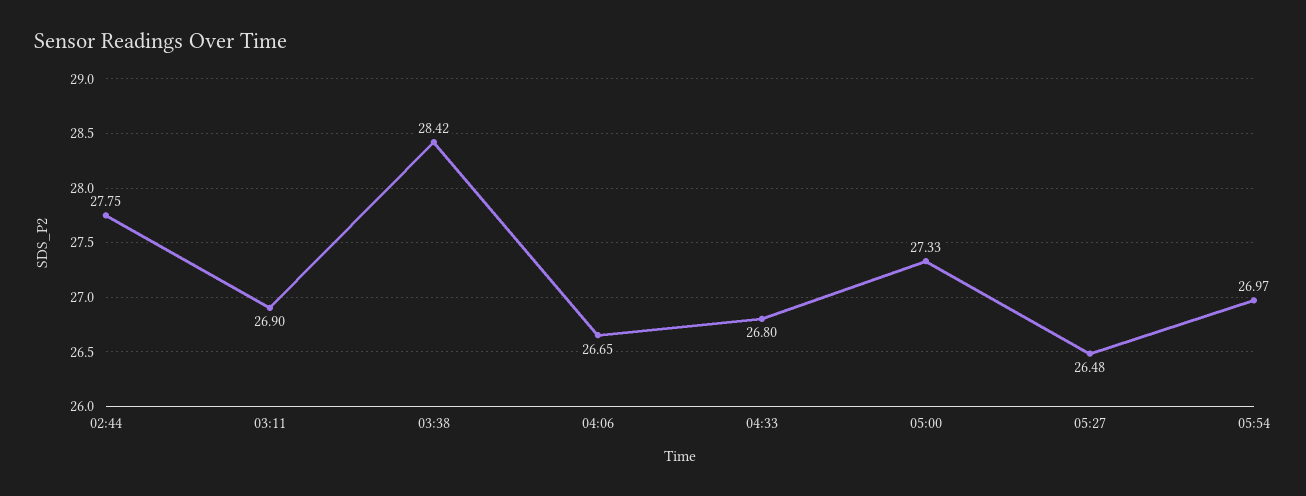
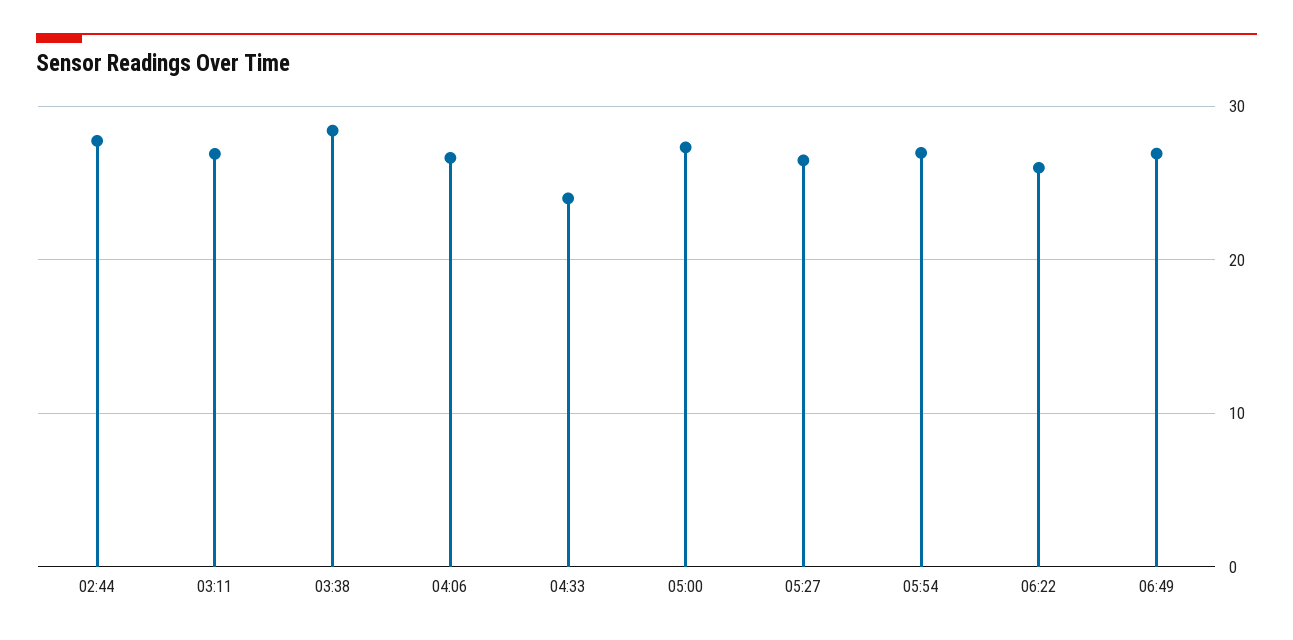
04:33: 26.8 -> 24
06:22: none -> 26
06:49: none -> 27

